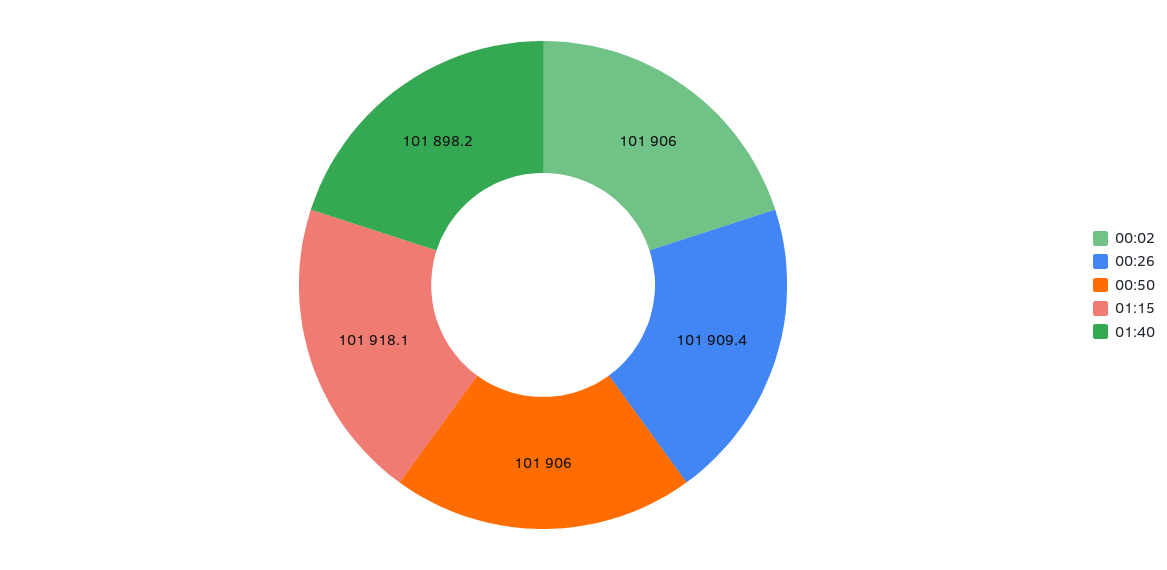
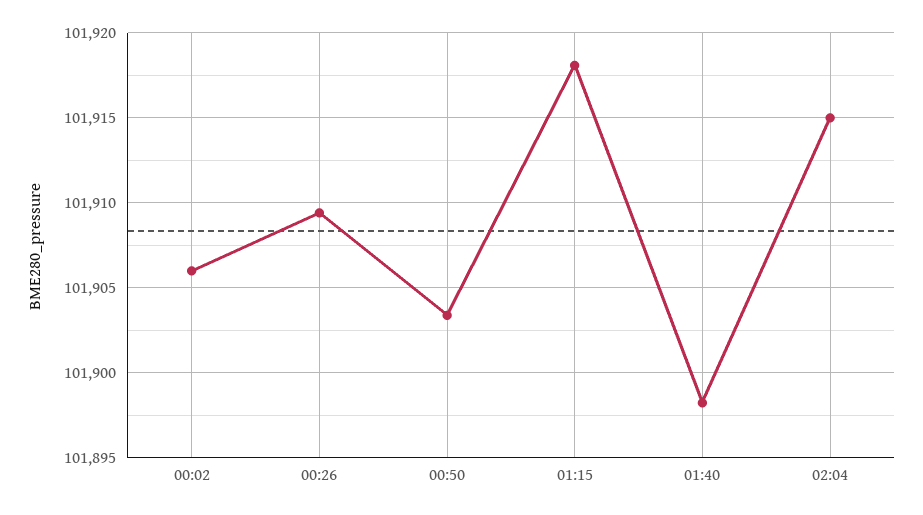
00:50: 101906 -> 101903.5
02:04: none -> 101915

